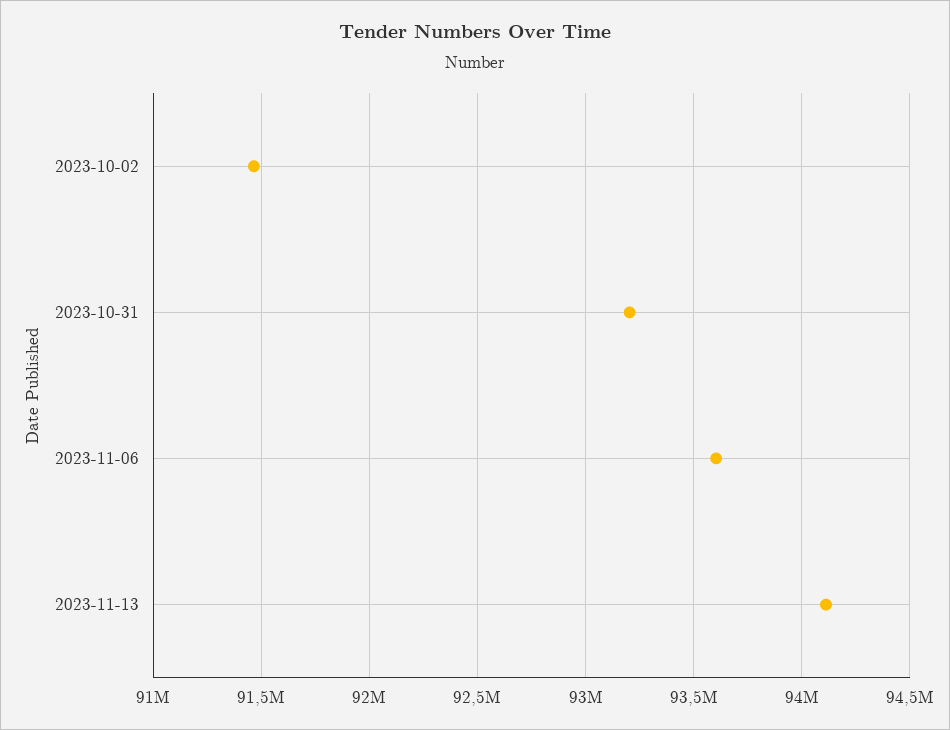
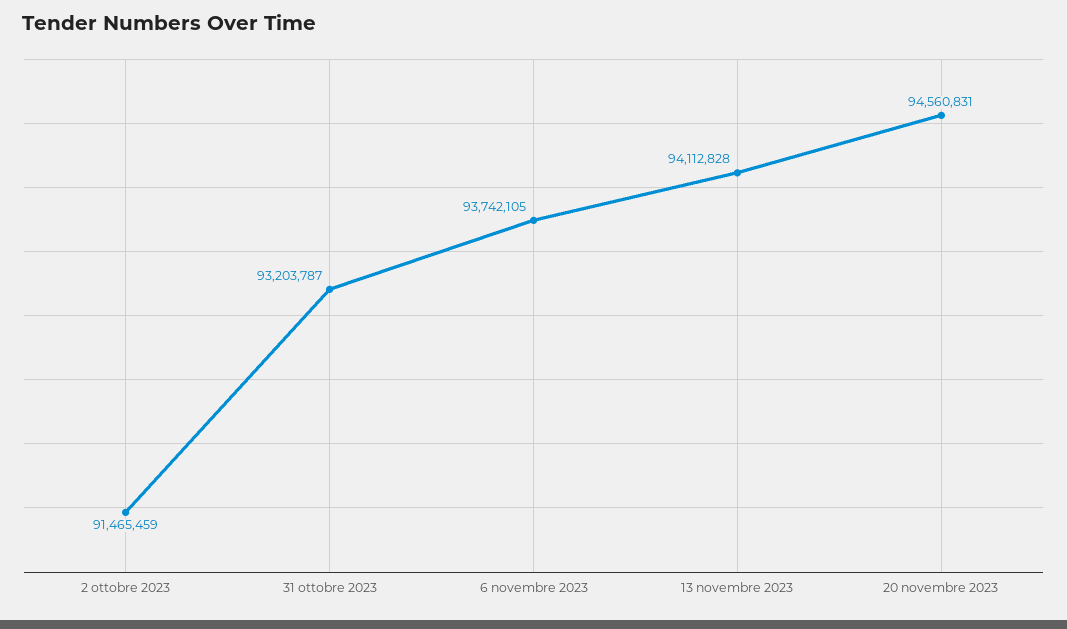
2023-11-06: 93600000 -> 93742105
20 novembre 2023: none -> 94560831

